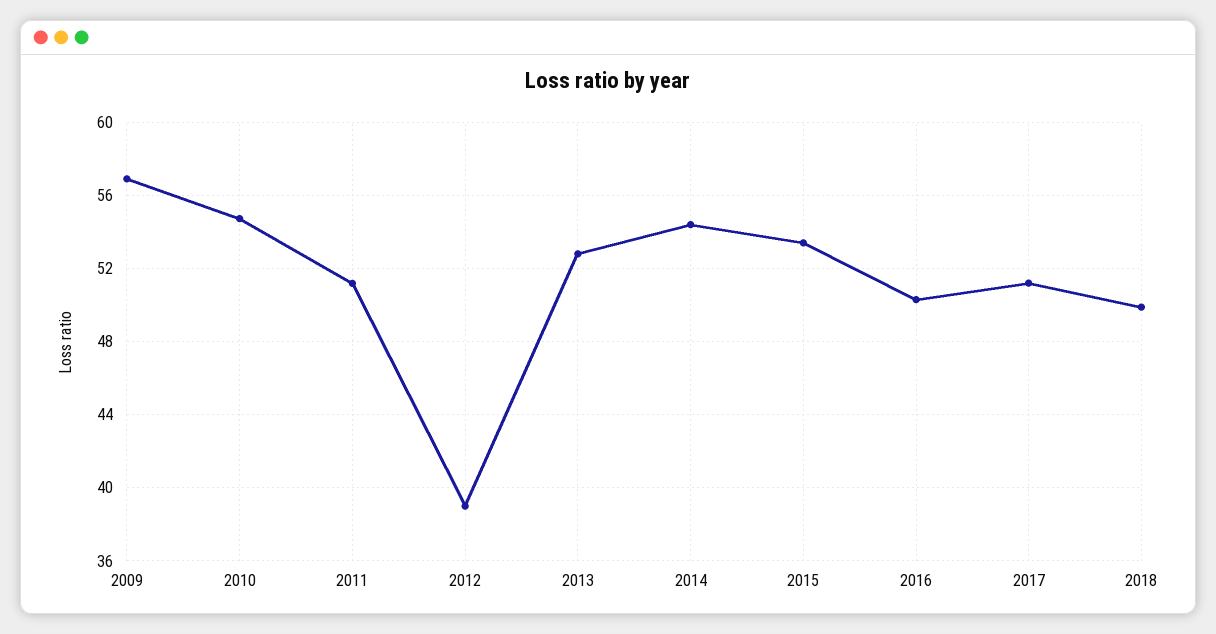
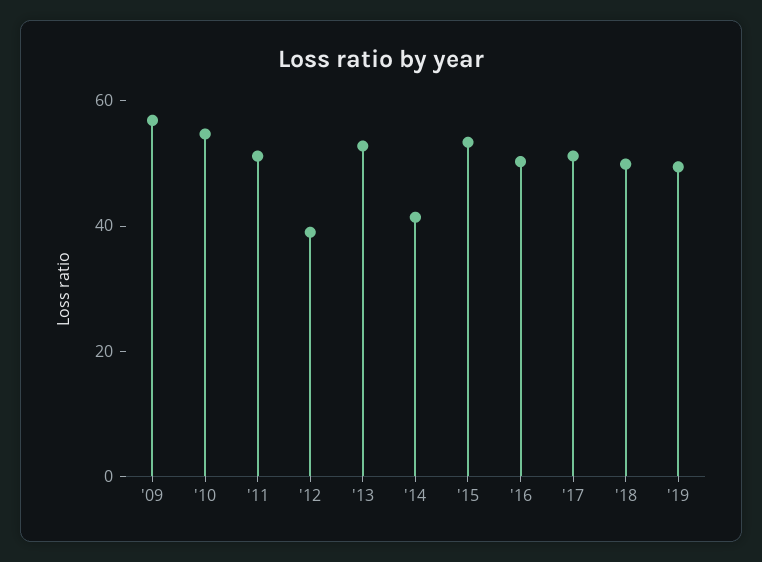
2014: 54.5 -> 40
'19: none -> 50

